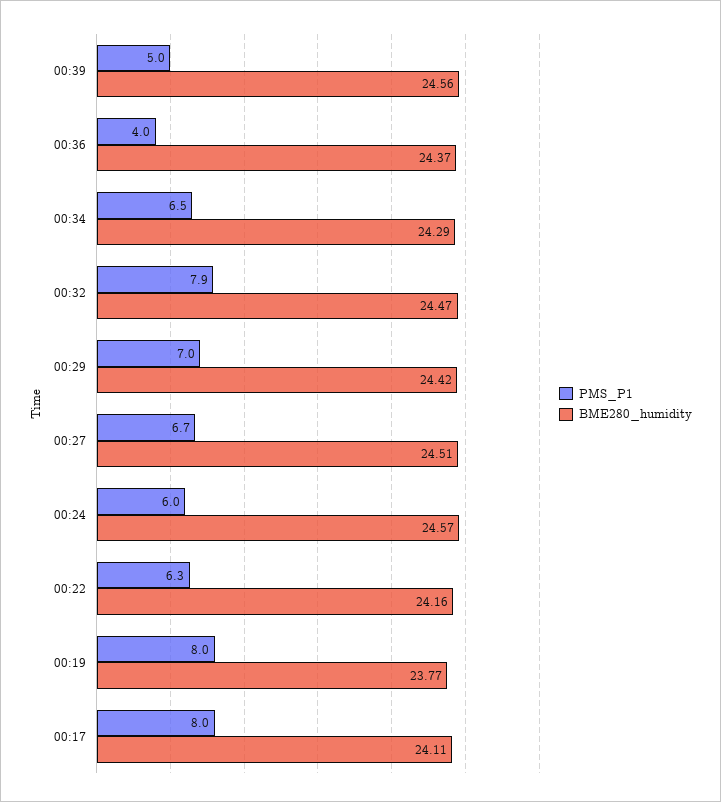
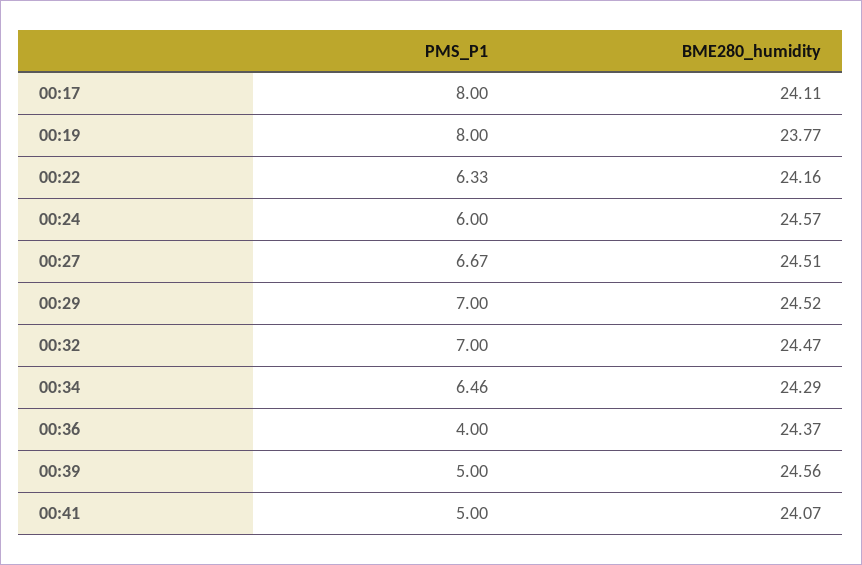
PMS_P1, 00:32: 7.9 -> 7
BME280_humidity, 00:29: 24.42 -> 24.52
PMS_P1, 00:41: none -> 5
BME280_humidity, 00:41: none -> 24.07

